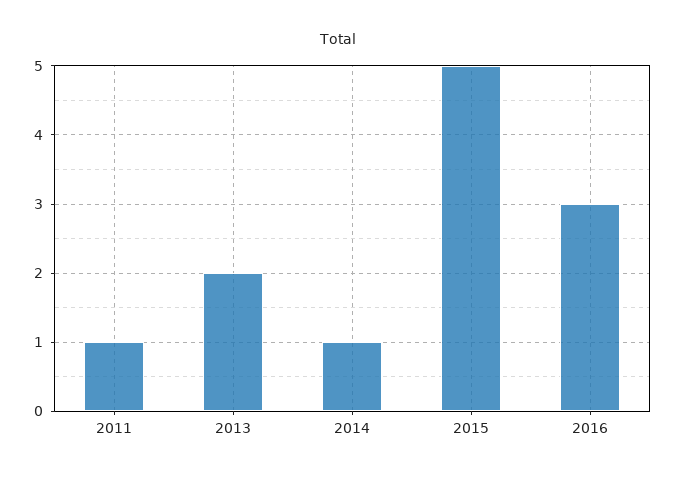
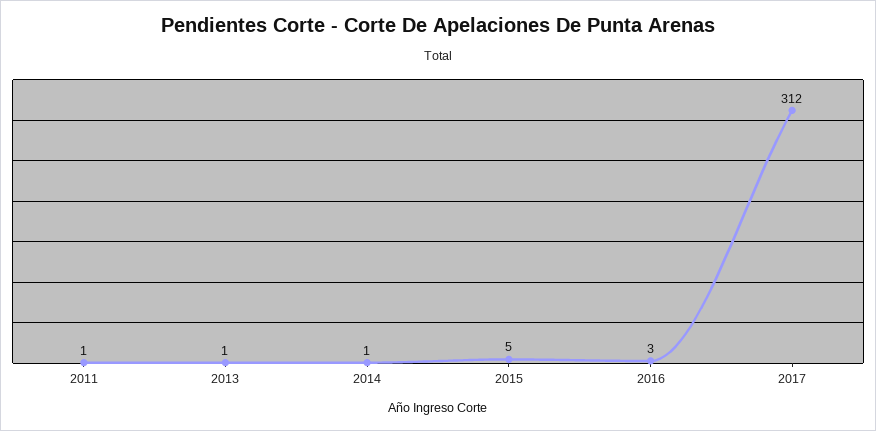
2013: 2 -> 1
2017: none -> 312

